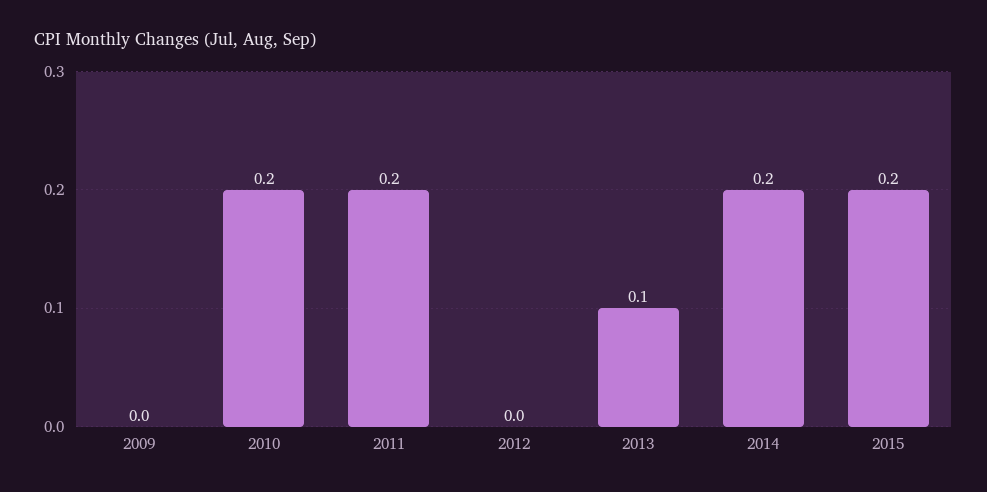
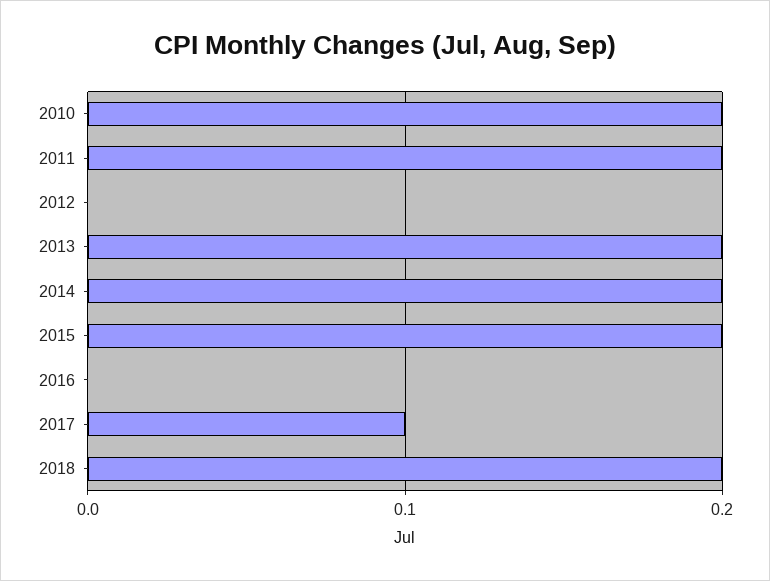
2009: 0 -> none
2013: 0.1 -> 0.2
2016: none -> 0
2017: none -> 0.1
2018: none -> 0.2

